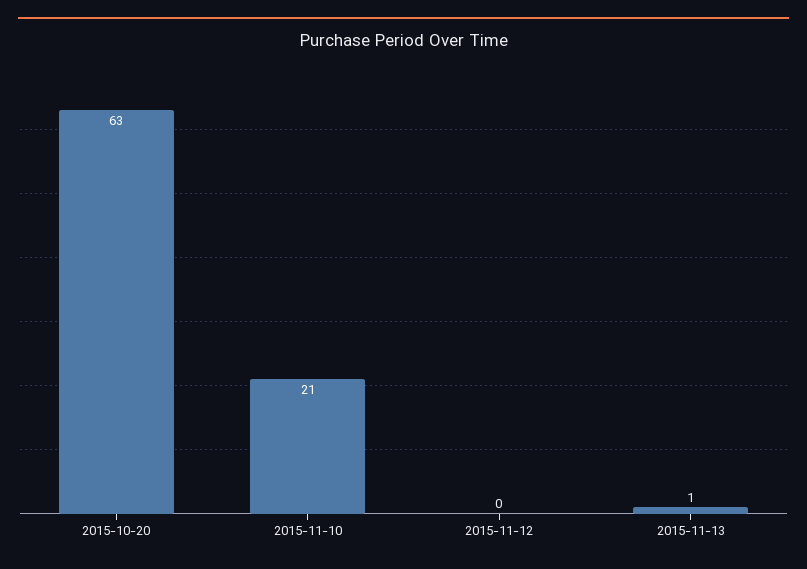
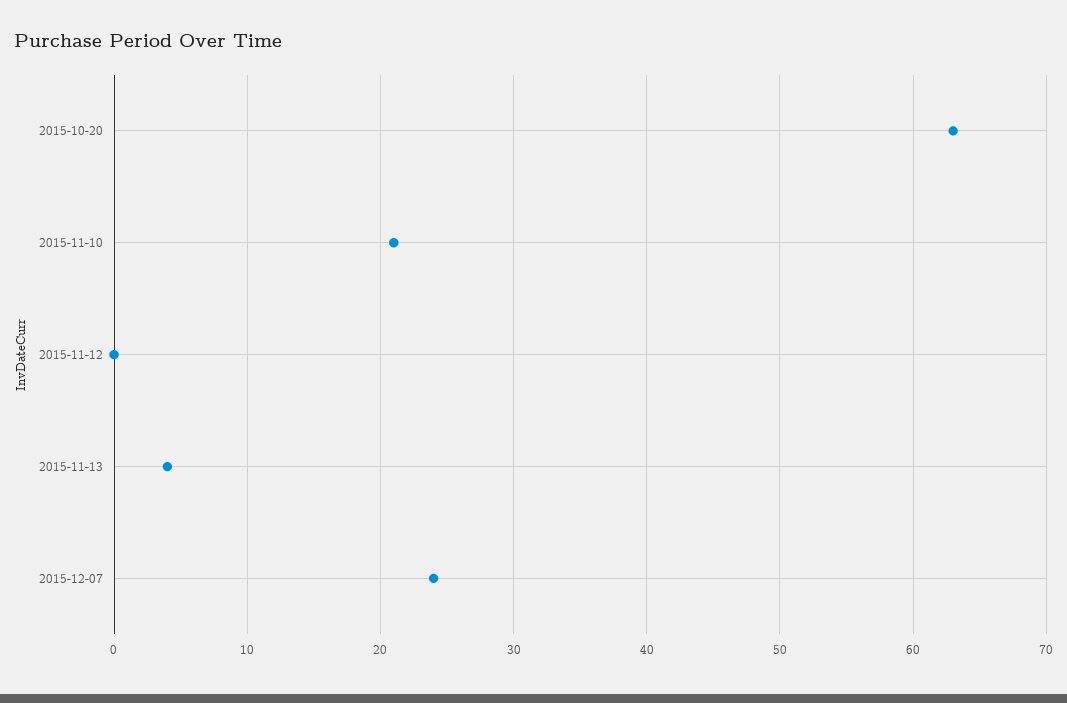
2015-11-13: 1 -> 4
2015-12-07: none -> 24

